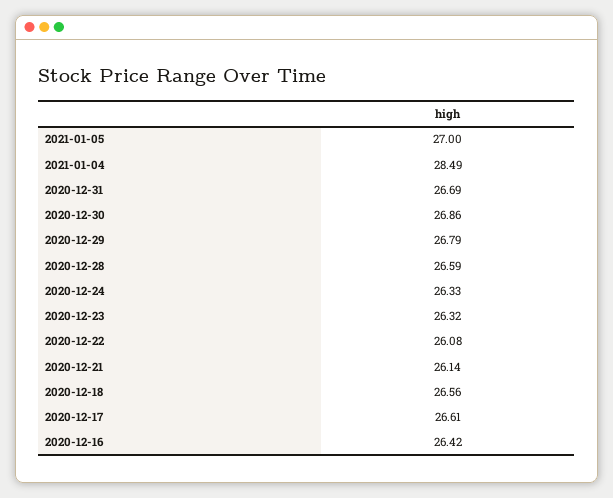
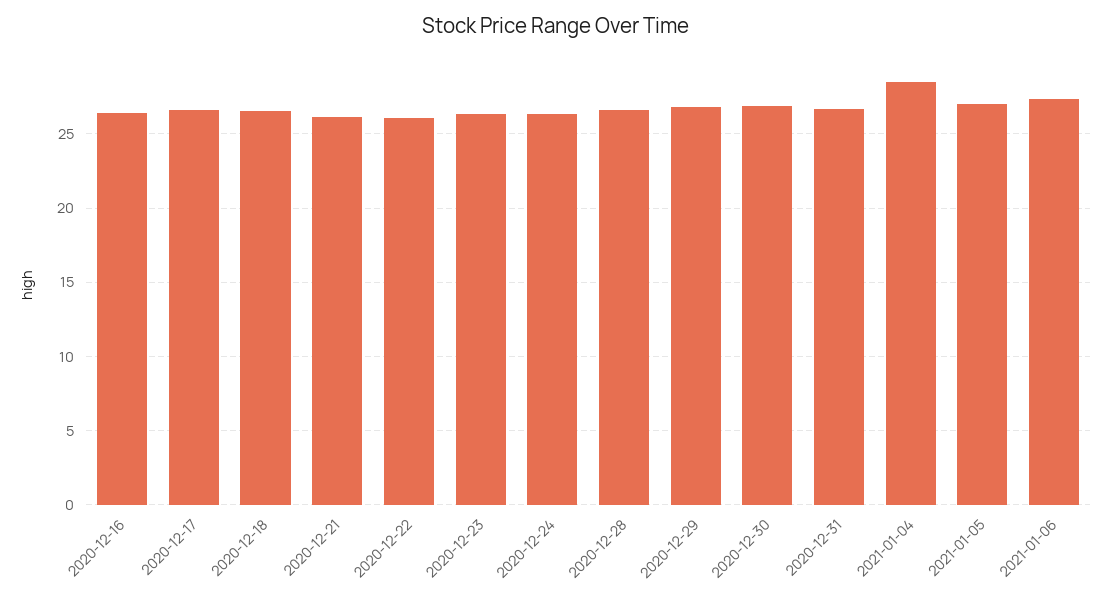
2021-01-06: none -> 27.5

